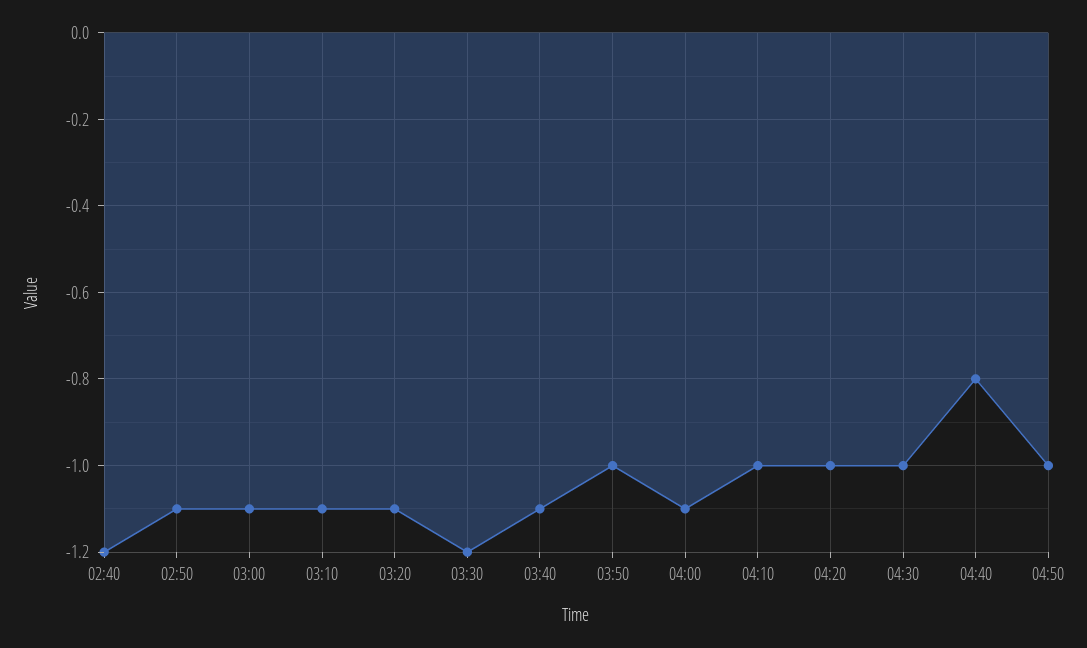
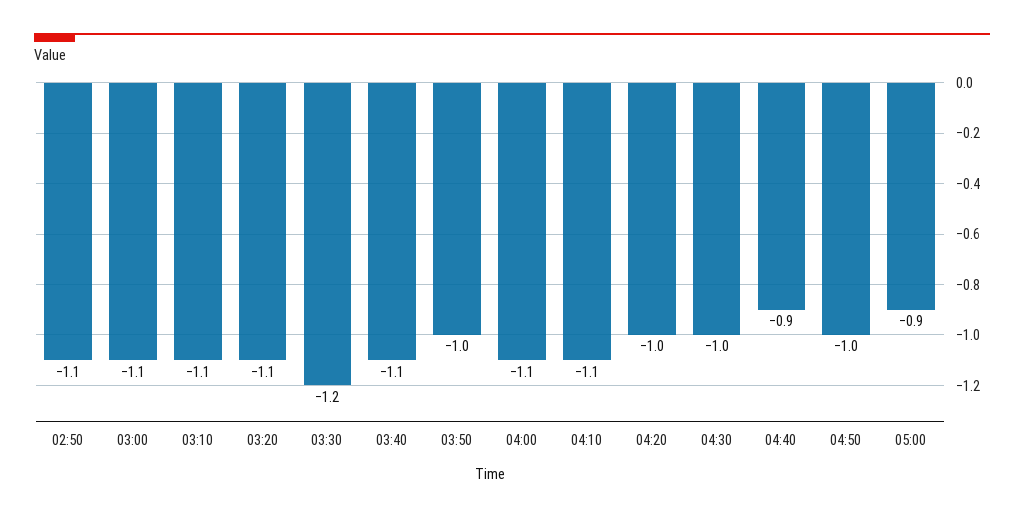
02:40: -1.2 -> none
04:10: -1 -> -1.1
04:40: -0.8 -> -0.9
05:00: none -> -0.9

